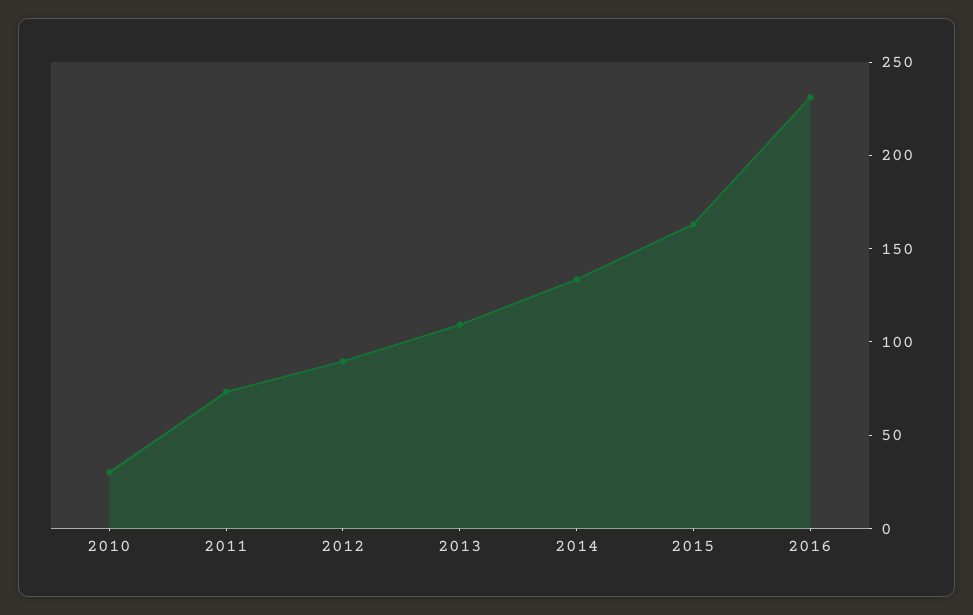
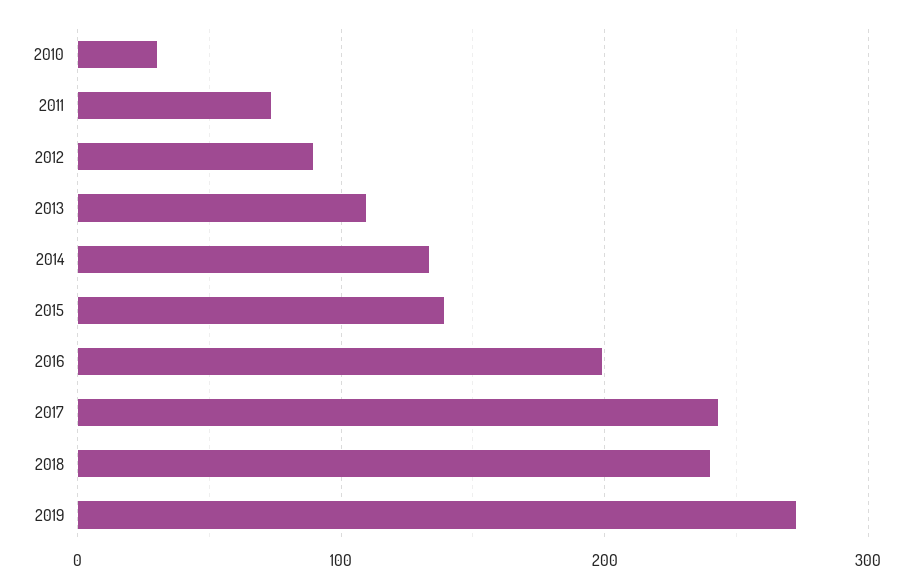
2015: 160 -> 140
2016: 230 -> 200
2017: none -> 240
2018: none -> 240
2019: none -> 270

